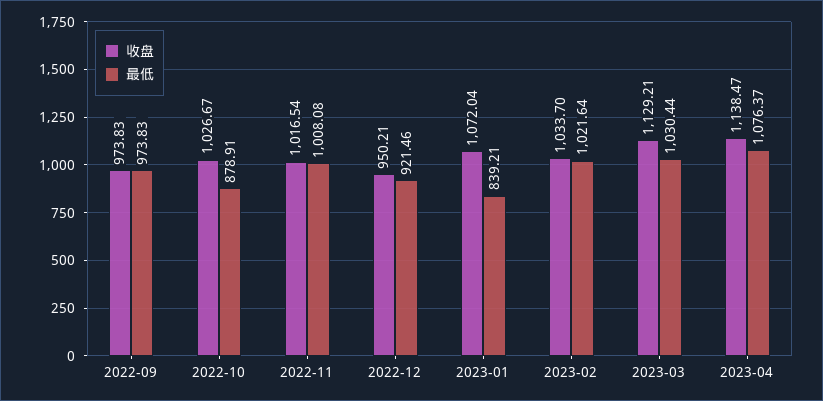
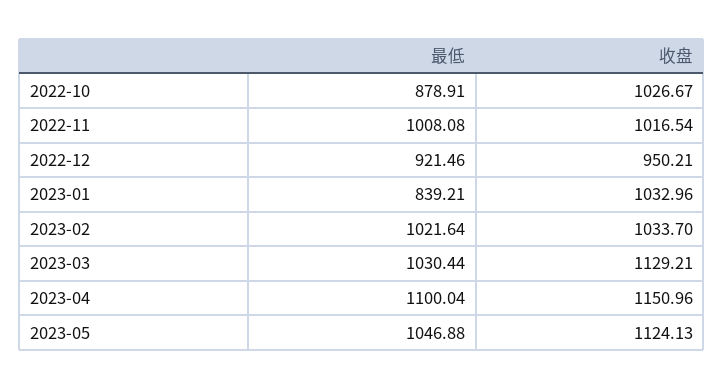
收盘, 2022-09: 973.83 -> none
最低, 2022-09: 973.83 -> none
收盘, 2023-01: 1072.04 -> 1032.96
收盘, 2023-04: 1138.47 -> 1150.96
最低, 2023-04: 1076.37 -> 1100.04
最低, 2023-05: none -> 1046.88
收盘, 2023-05: none -> 1124.13

